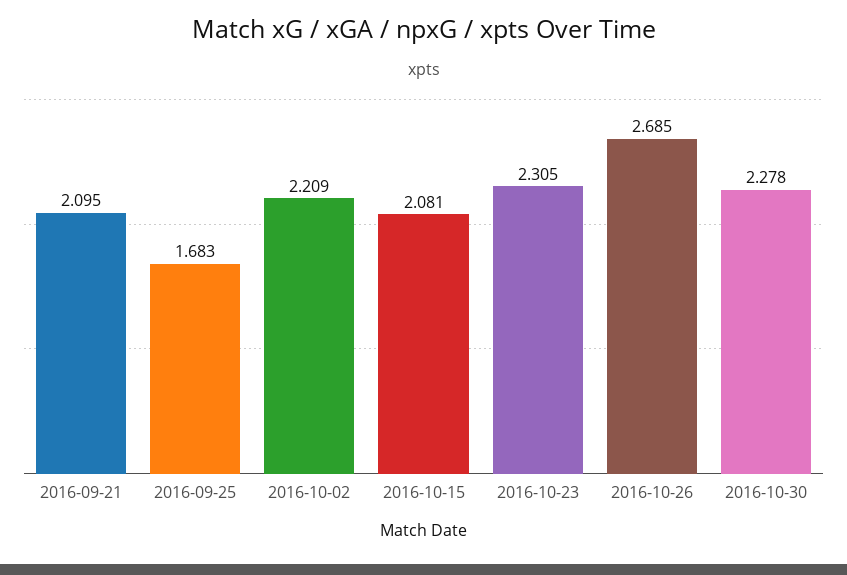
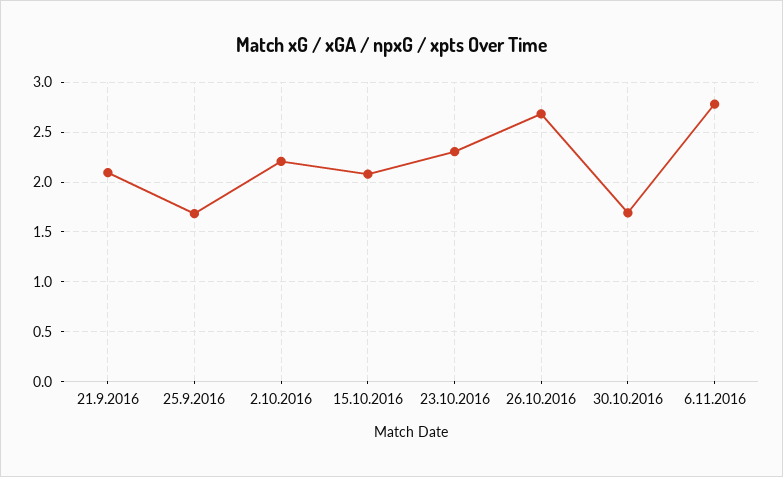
2016-10-30: 2.278 -> 1.7
6.11.2016: none -> 2.8

